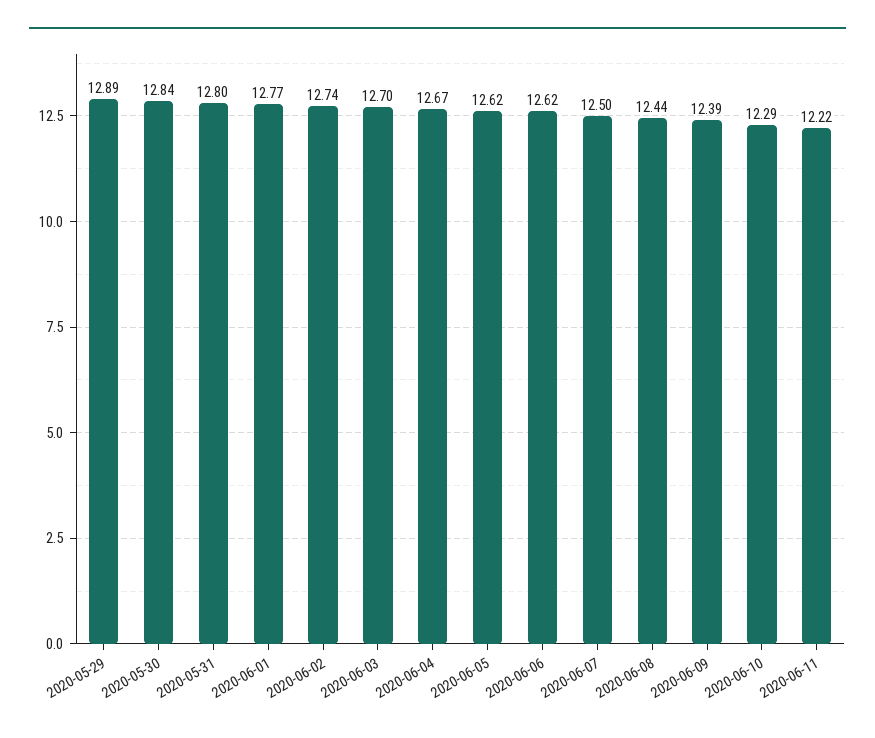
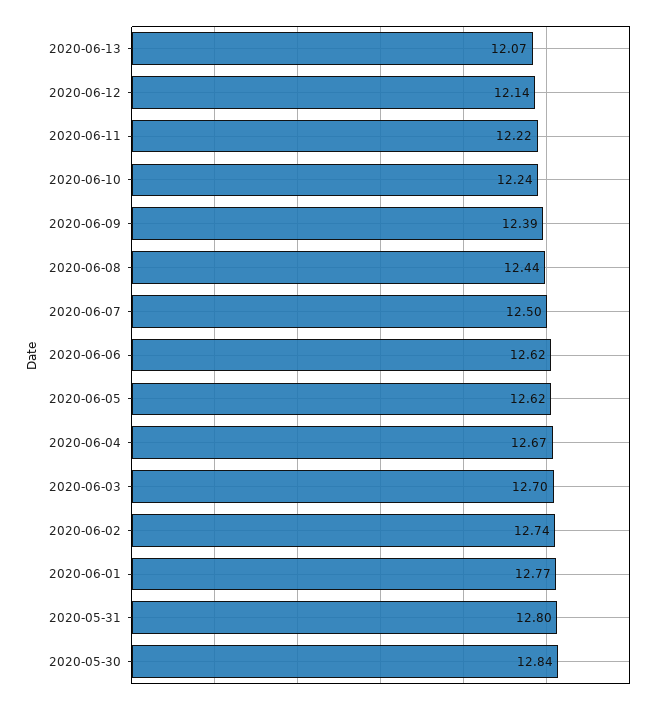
2020-05-29: 12.89 -> none
2020-06-10: 12.29 -> 12.24
2020-06-13: none -> 12.07
2020-06-12: none -> 12.14

